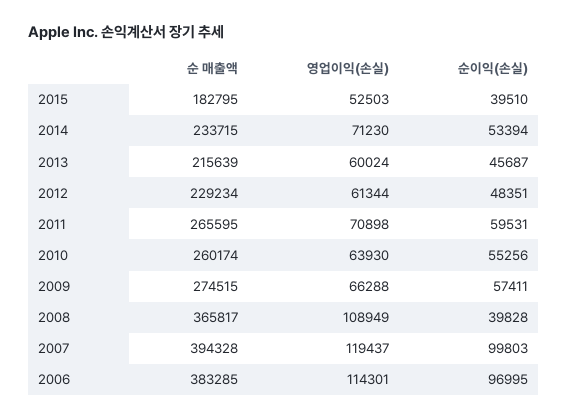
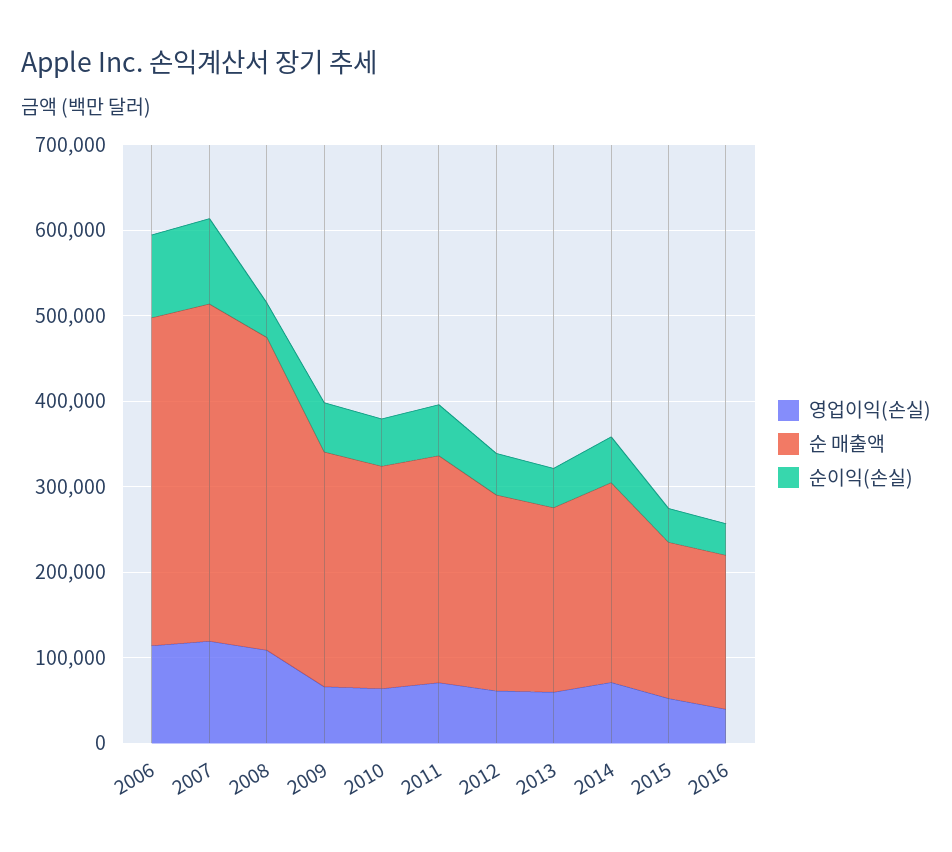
영업이익(손실), 2016: none -> 40000
순 매출액, 2016: none -> 180000
순이익(손실), 2016: none -> 40000

